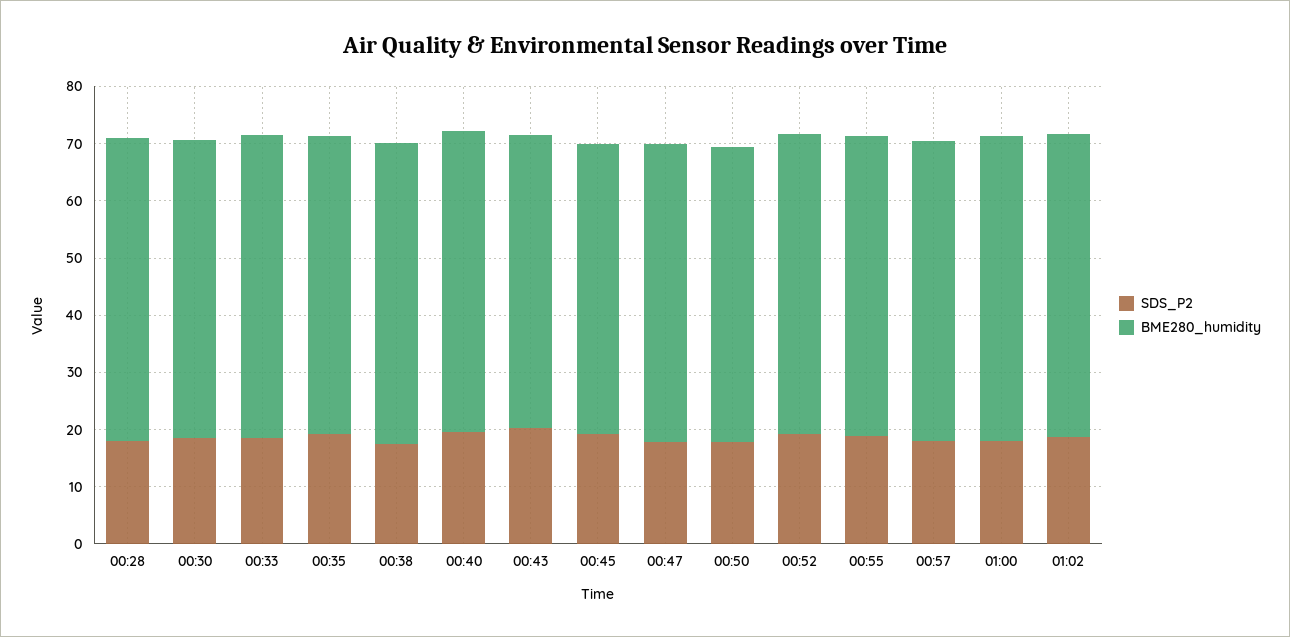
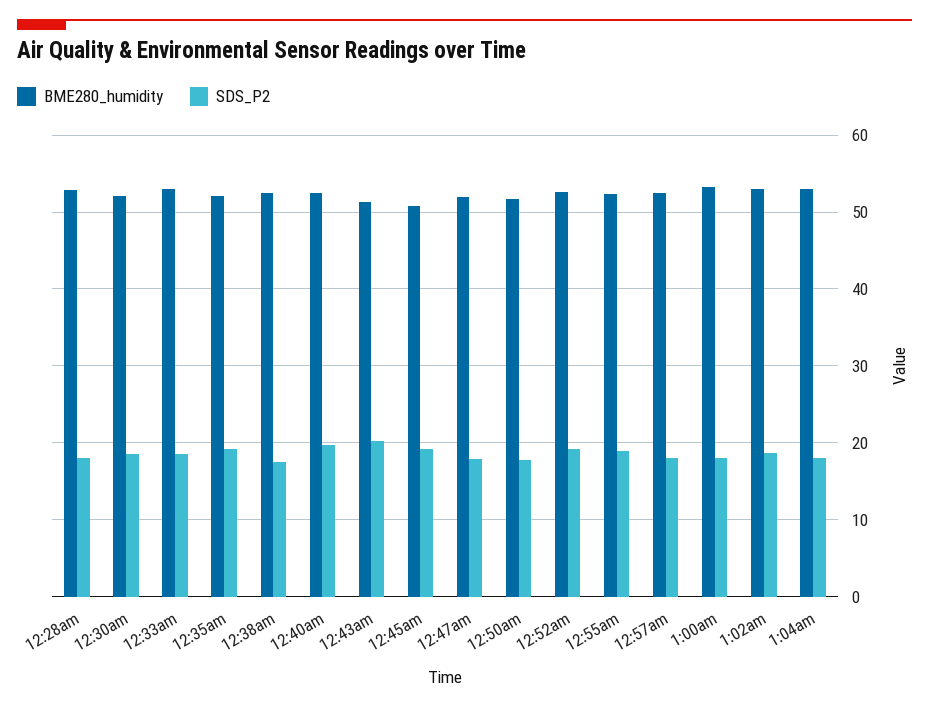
BME280_humidity, 1:04am: none -> 53
SDS_P2, 1:04am: none -> 18

